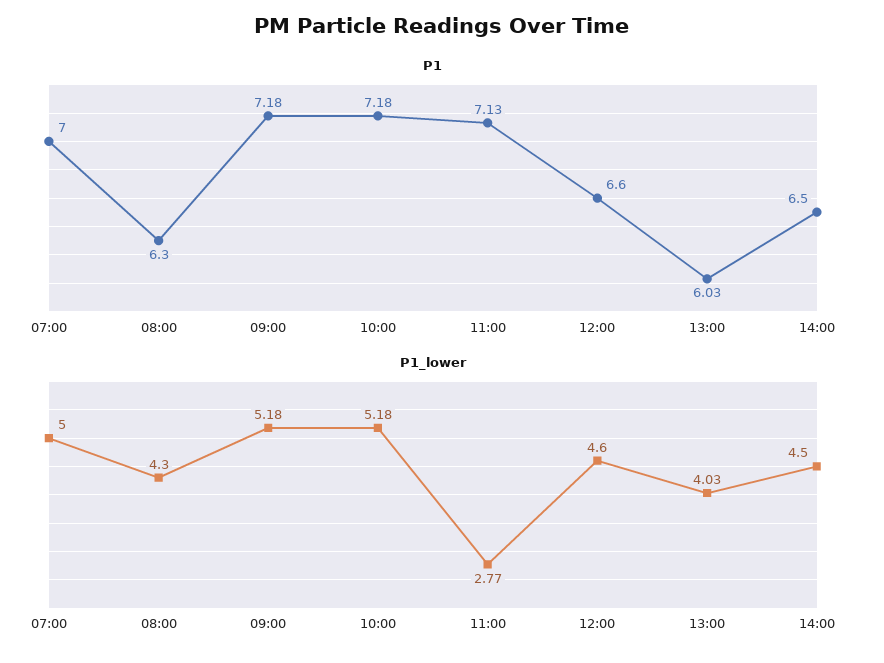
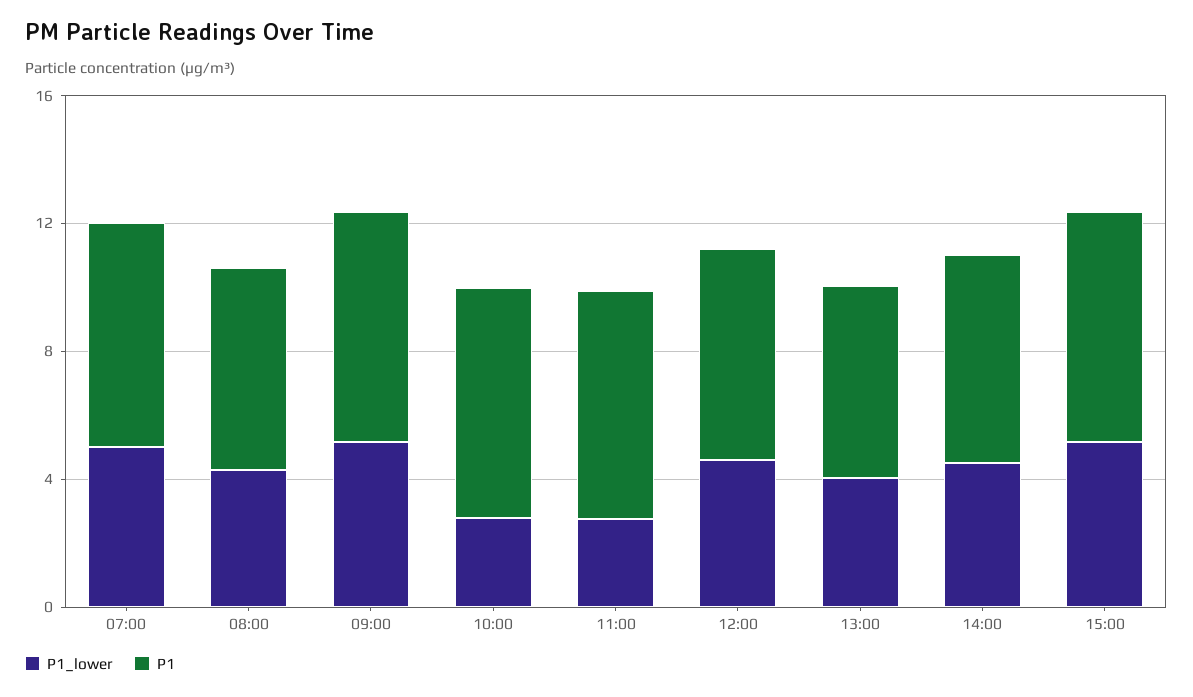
P1_lower, 10:00: 5.18 -> 3
P1_lower, 15:00: none -> 5
P1, 15:00: none -> 7

